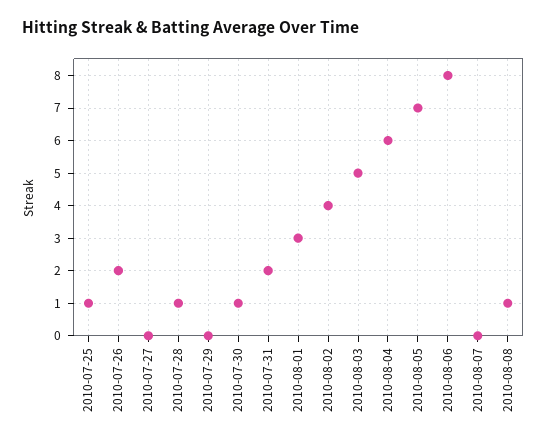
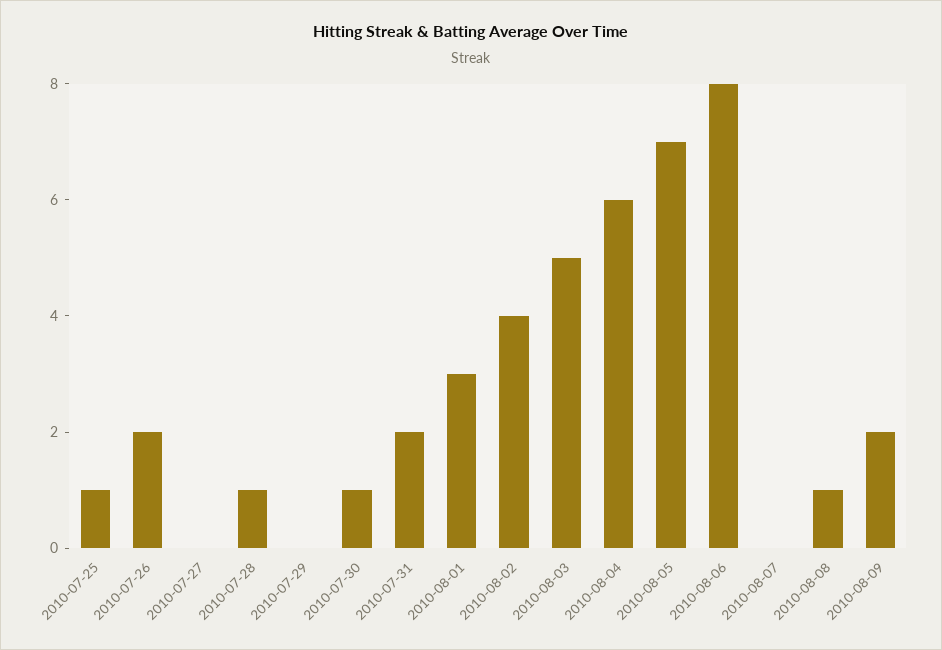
2010-08-09: none -> 2

